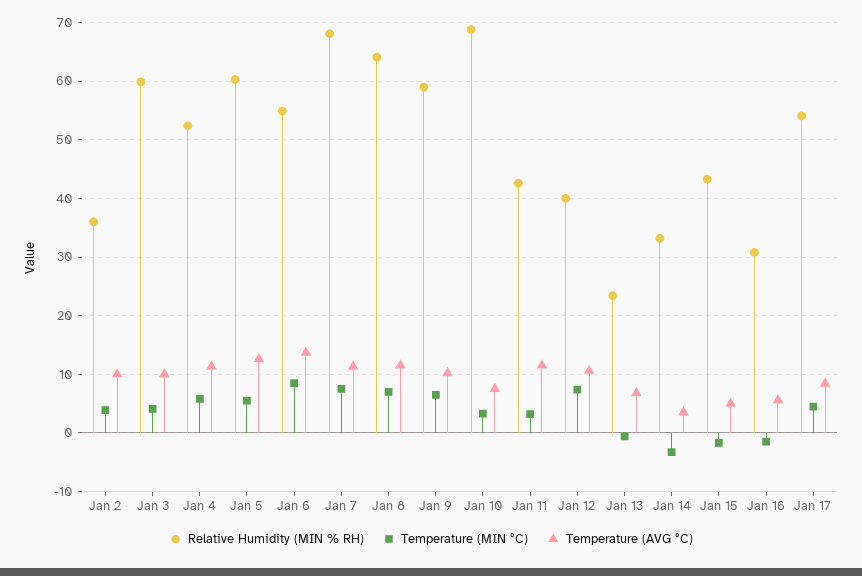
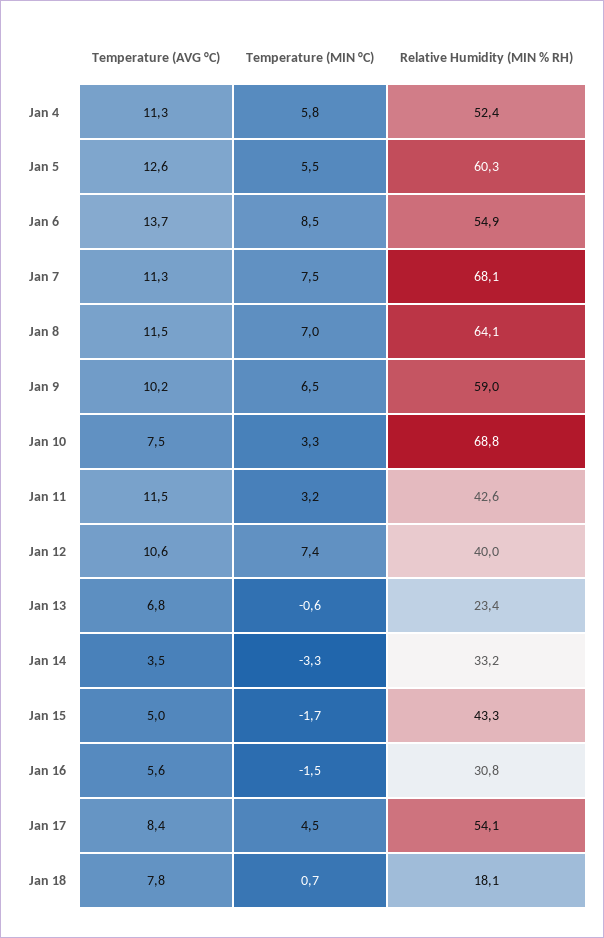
Relative Humidity (MIN % RH), Jan 2: 36 -> none
Temperature (MIN °C), Jan 2: 4 -> none
Temperature (AVG °C), Jan 2: 10 -> none
Relative Humidity (MIN % RH), Jan 3: 60 -> none
Temperature (MIN °C), Jan 3: 4 -> none
Temperature (AVG °C), Jan 3: 10 -> none
Temperature (AVG °C), Jan 18: none -> 7.8
Temperature (MIN °C), Jan 18: none -> 0.7
Relative Humidity (MIN % RH), Jan 18: none -> 18.1

